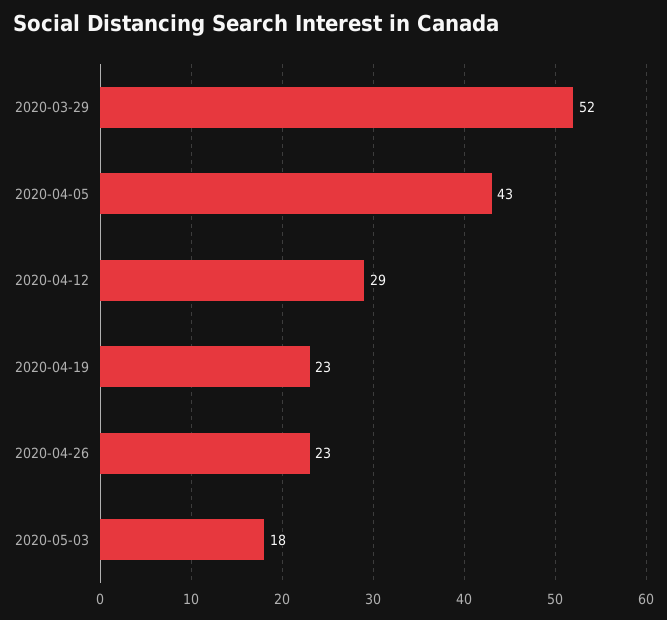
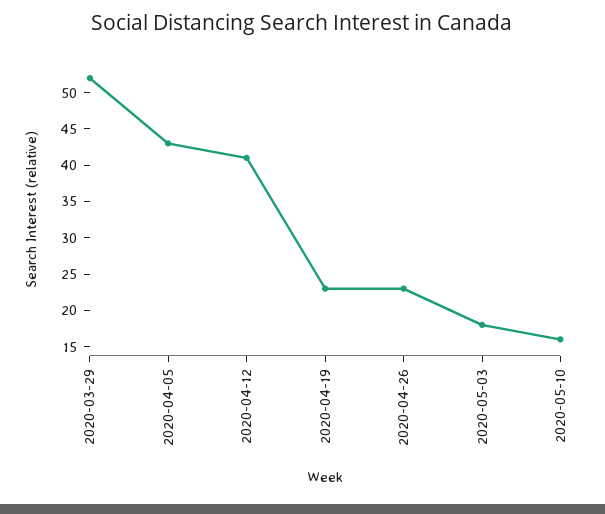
2020-04-12: 29 -> 40
2020-05-10: none -> 15

